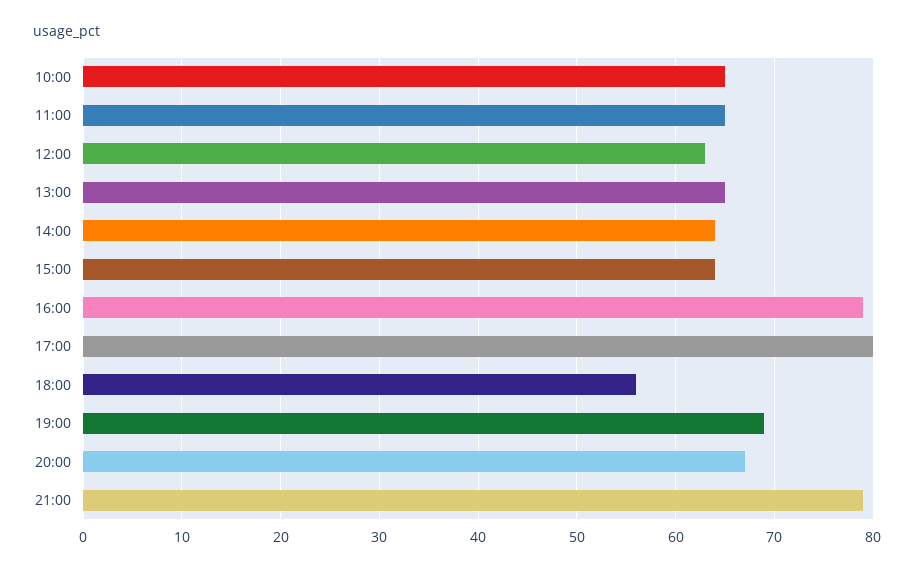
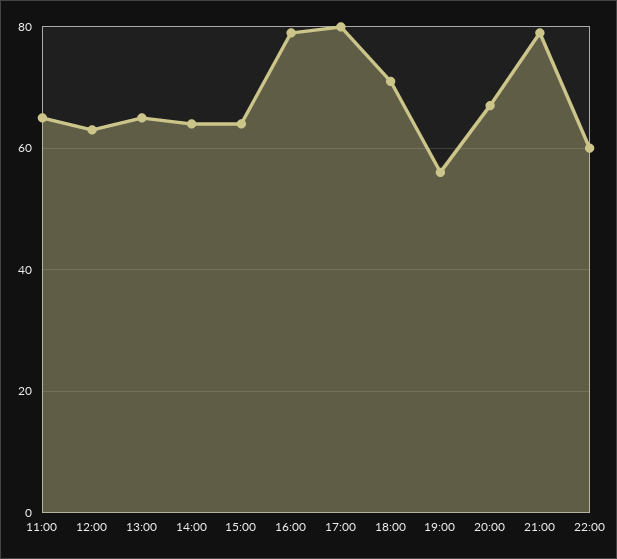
10:00: 65 -> none
18:00: 56 -> 70
19:00: 69 -> 55
22:00: none -> 60

